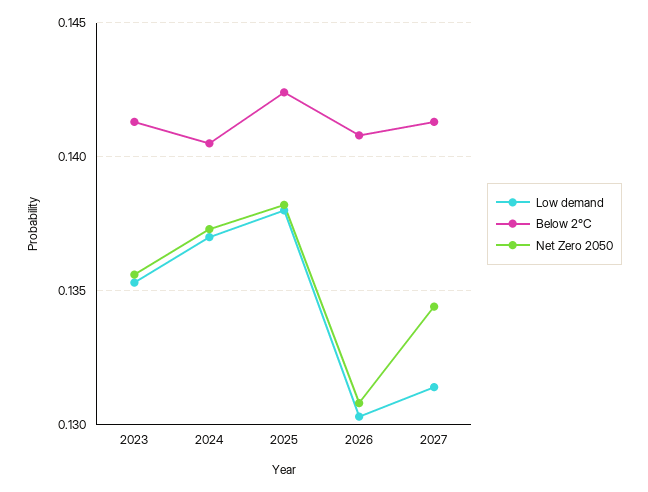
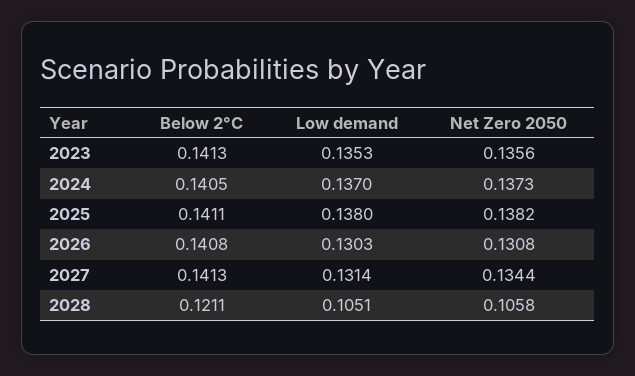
Below 2°C, 2025: 0.1425 -> 0.1411
Below 2°C, 2028: none -> 0.1211
Low demand, 2028: none -> 0.1051
Net Zero 2050, 2028: none -> 0.1058

